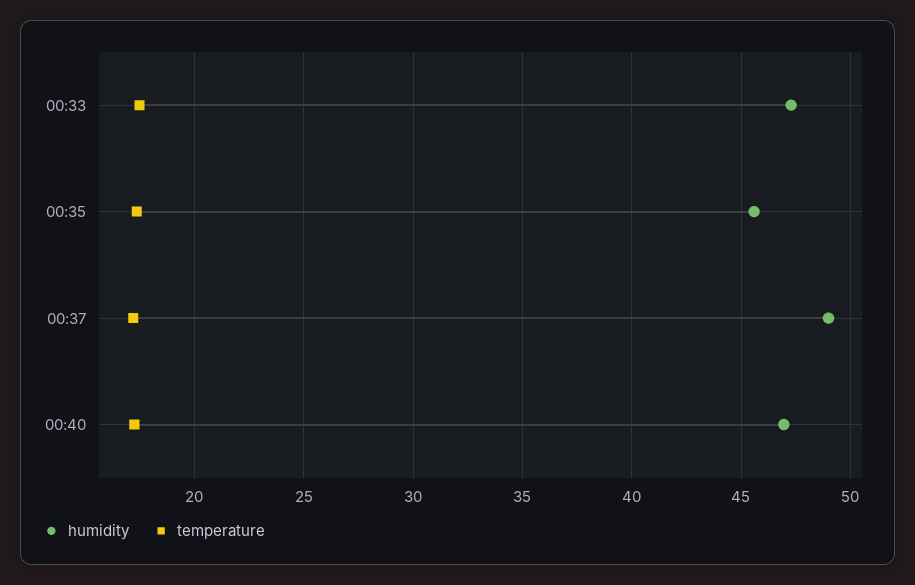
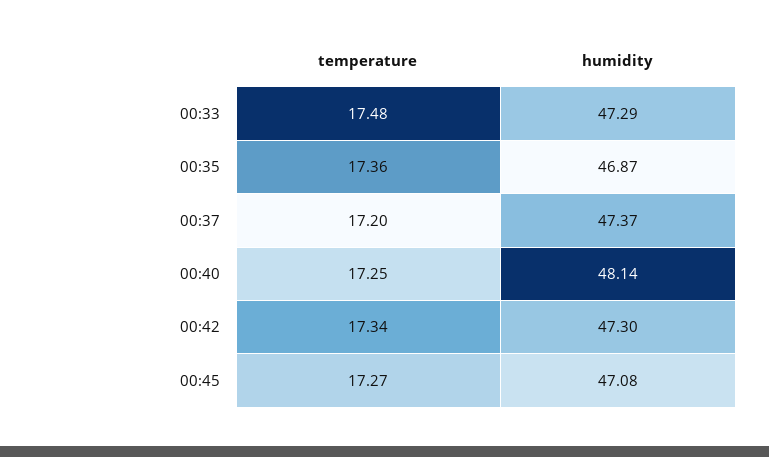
humidity, 00:35: 45.5 -> 46.87
humidity, 00:37: 49 -> 47.37
humidity, 00:40: 47 -> 48.14
temperature, 00:42: none -> 17.34
humidity, 00:42: none -> 47.3
temperature, 00:45: none -> 17.27
humidity, 00:45: none -> 47.08

